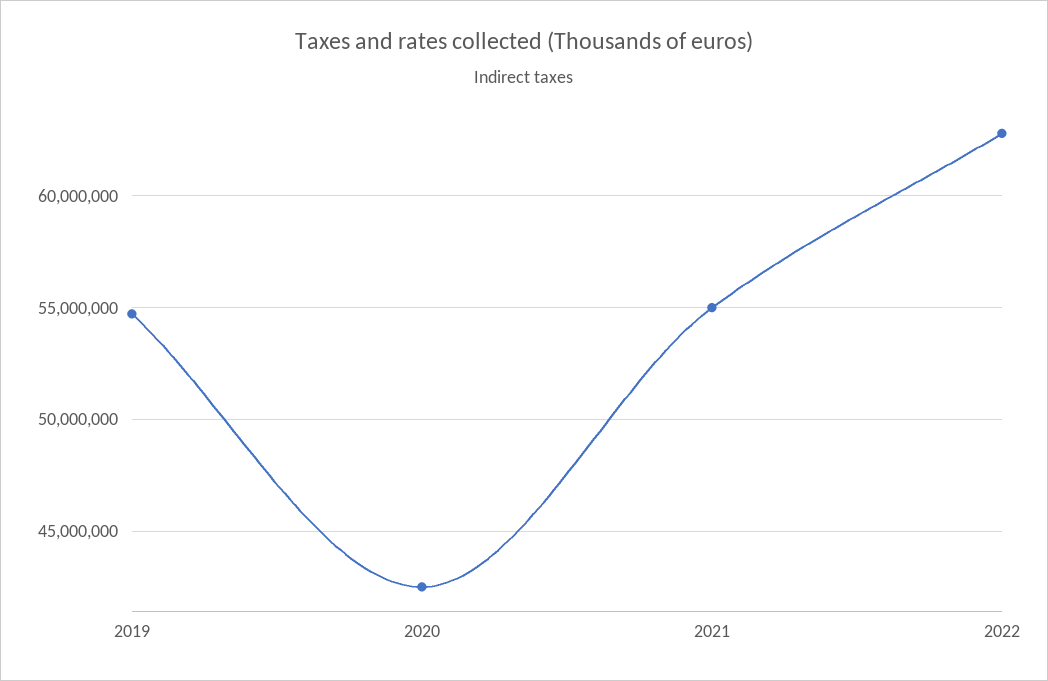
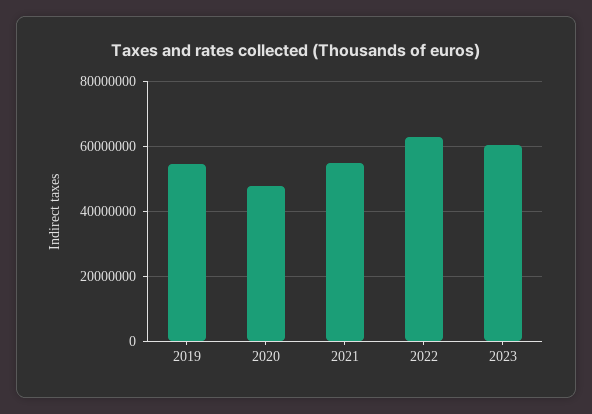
2020: 42500000 -> 48000000
2023: none -> 60000000

